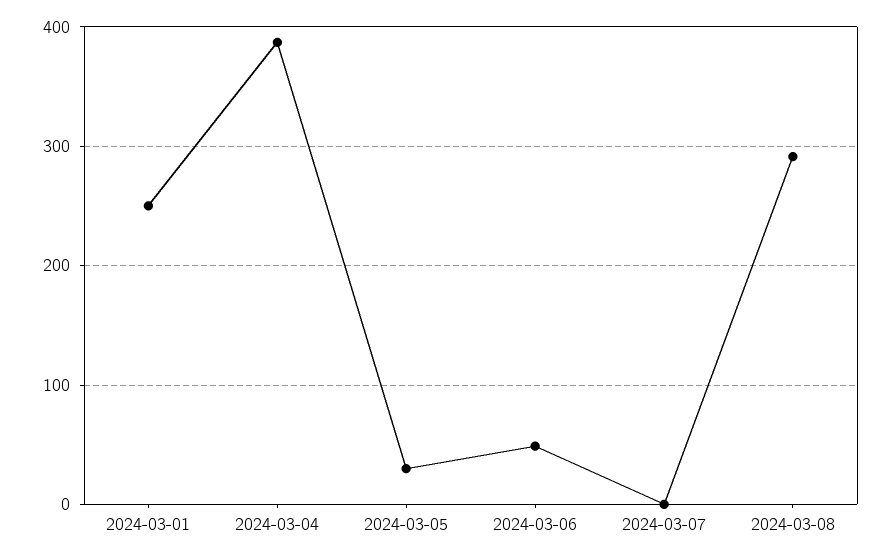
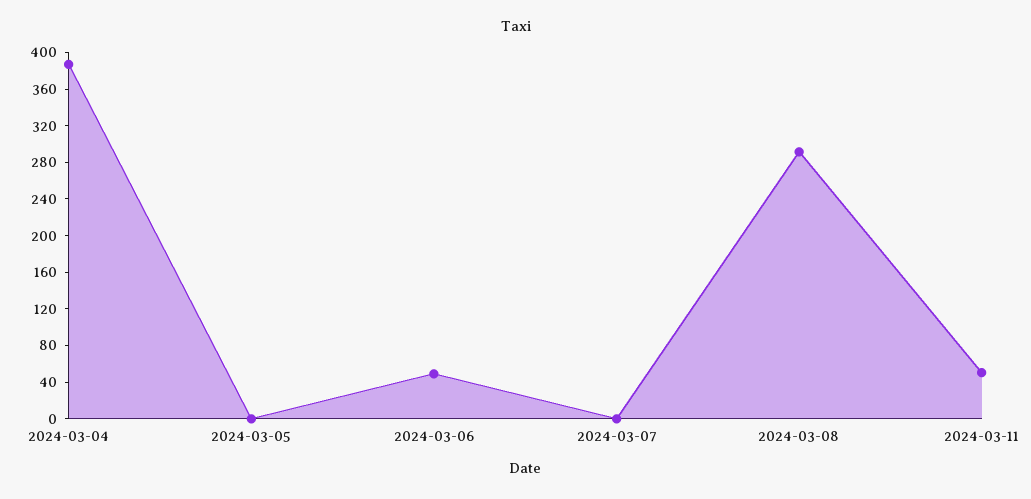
2024-03-01: 250 -> none
2024-03-05: 30 -> 0
2024-03-11: none -> 50

